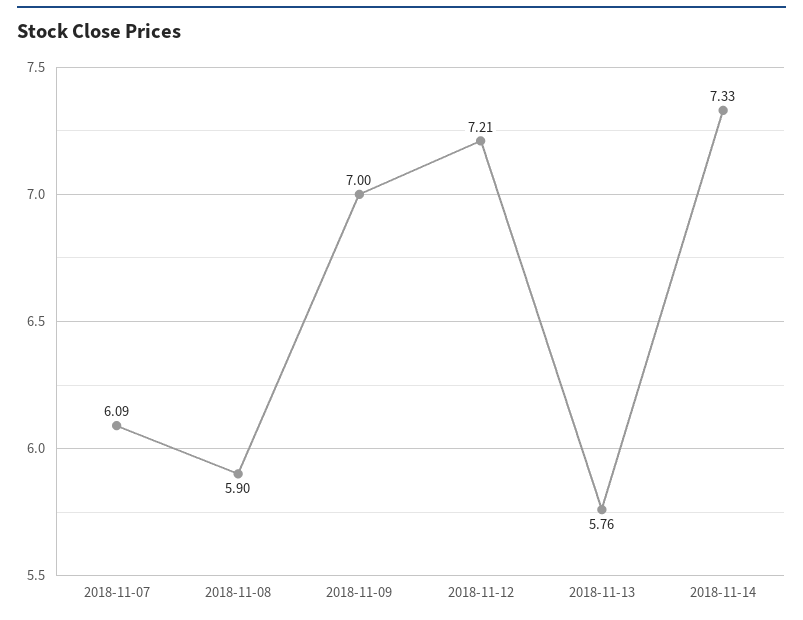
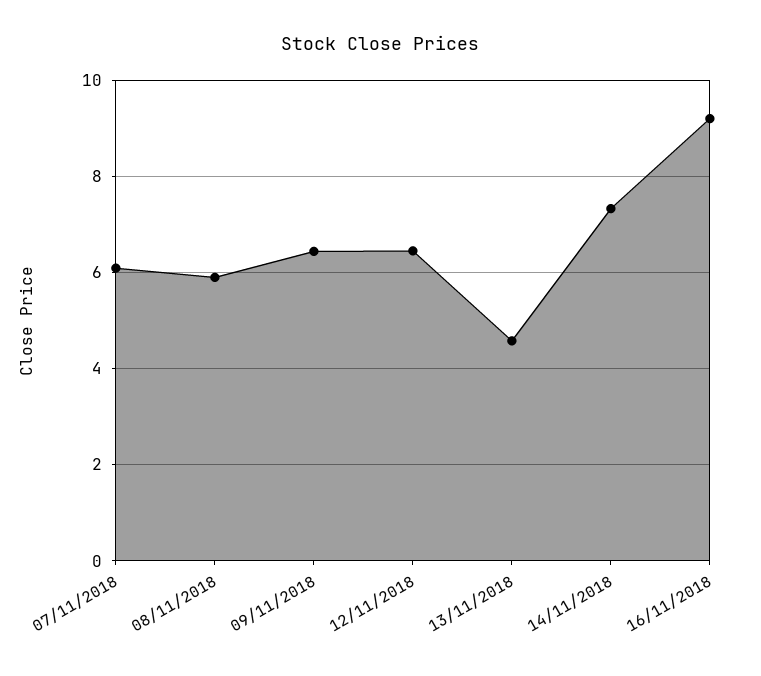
2018-11-09: 7 -> 6.4
2018-11-12: 7.21 -> 6.4
2018-11-13: 5.76 -> 4.6
16/11/2018: none -> 9.2

